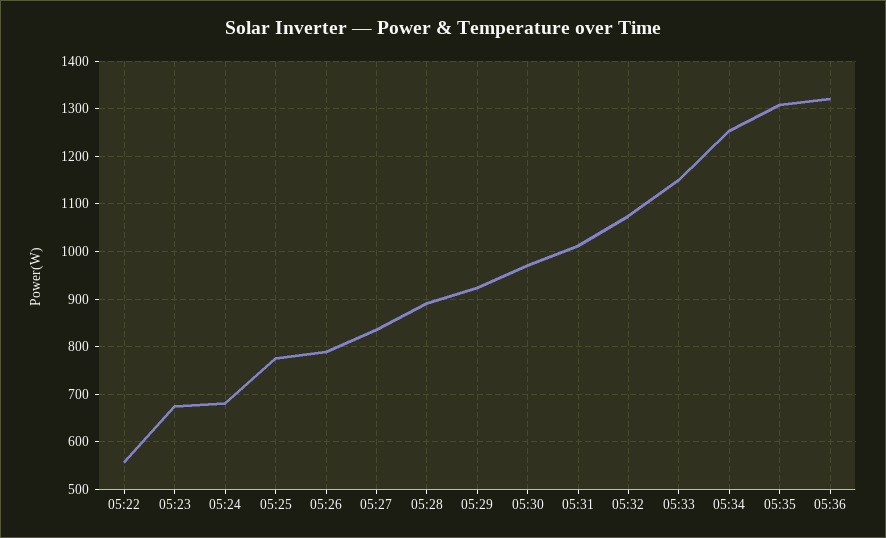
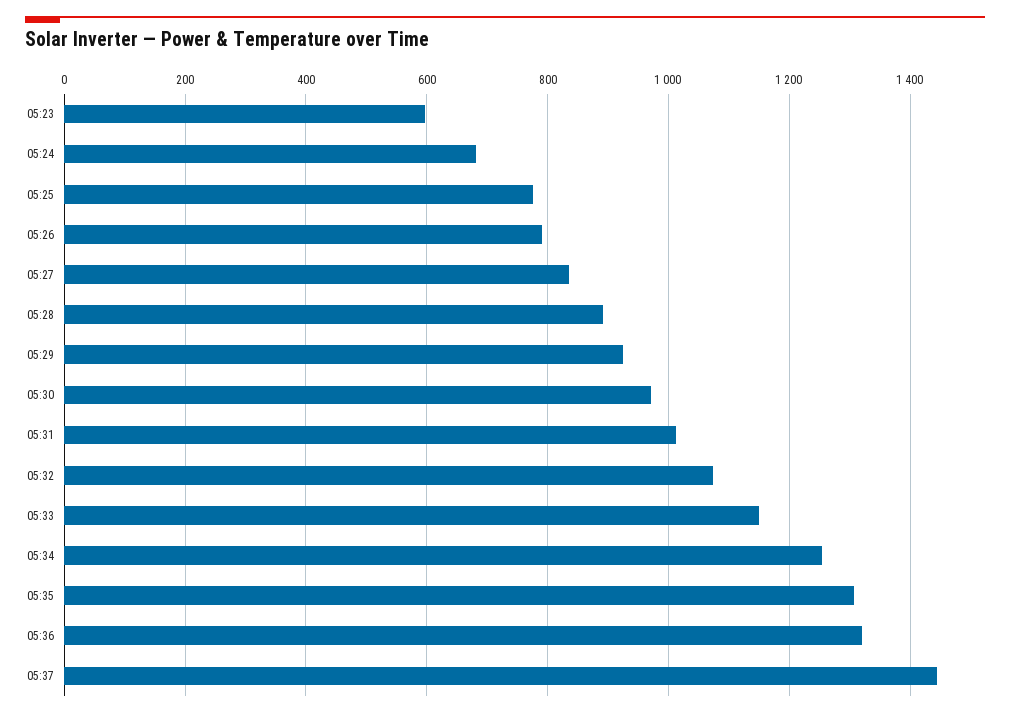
05:22: 560 -> none
05:23: 680 -> 600
05:37: none -> 1440

